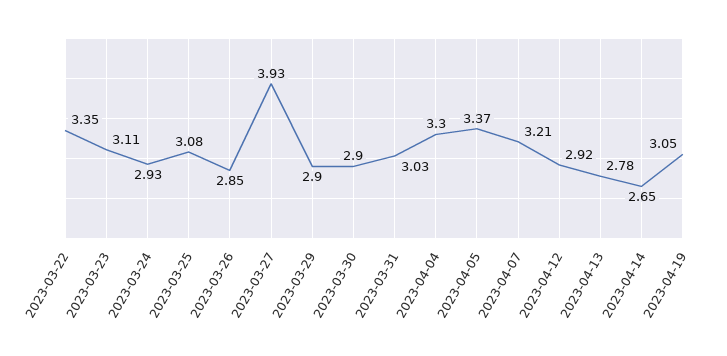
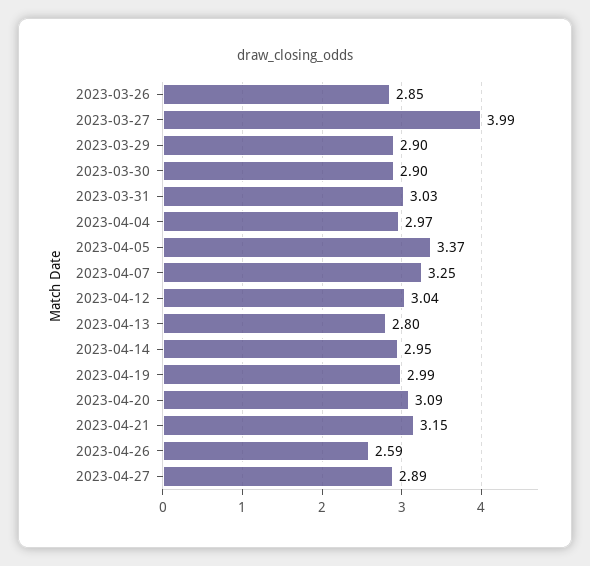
2023-03-22: 3.35 -> none
2023-03-23: 3.11 -> none
2023-03-24: 2.93 -> none
2023-03-25: 3.08 -> none
2023-03-27: 3.93 -> 3.99
2023-04-04: 3.3 -> 2.97
2023-04-07: 3.21 -> 3.25
2023-04-12: 2.92 -> 3.04
2023-04-13: 2.78 -> 2.8
2023-04-14: 2.65 -> 2.95
2023-04-19: 3.05 -> 2.99
2023-04-20: none -> 3.09
2023-04-21: none -> 3.15
2023-04-26: none -> 2.59
2023-04-27: none -> 2.89

